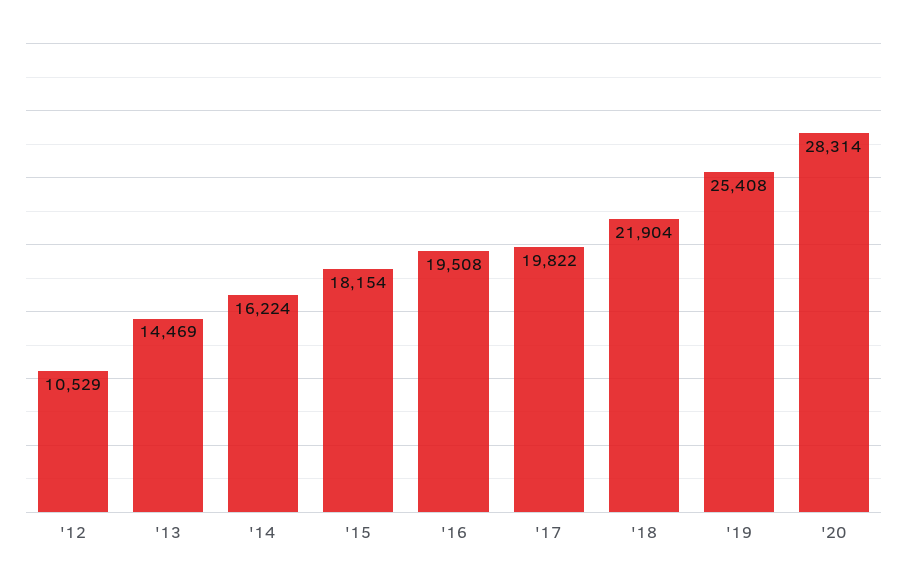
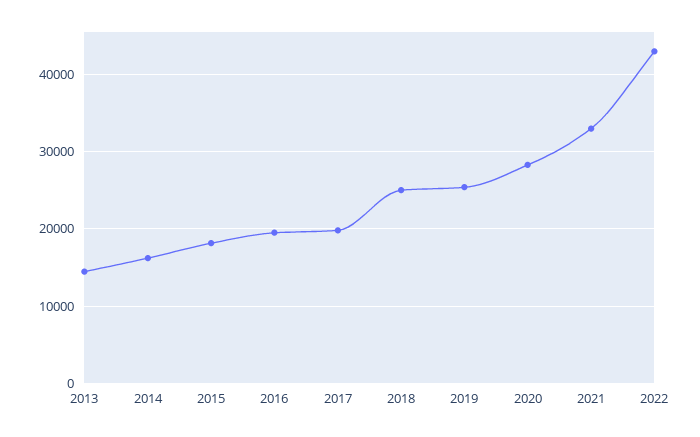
'12: 10529 -> none
'18: 21904 -> 25000
2021: none -> 33000
2022: none -> 43000

